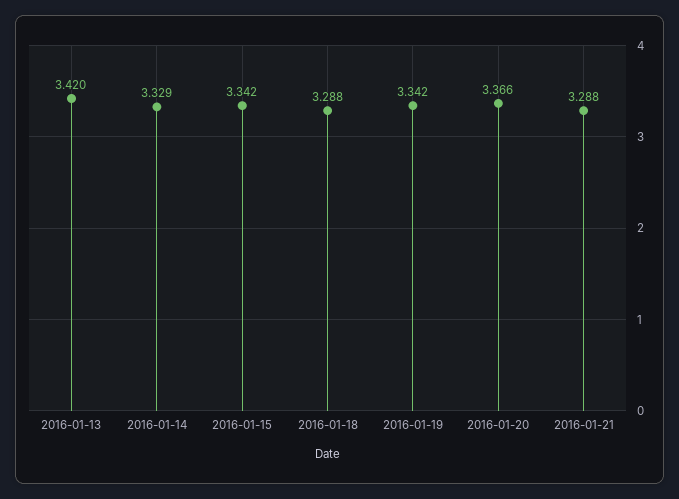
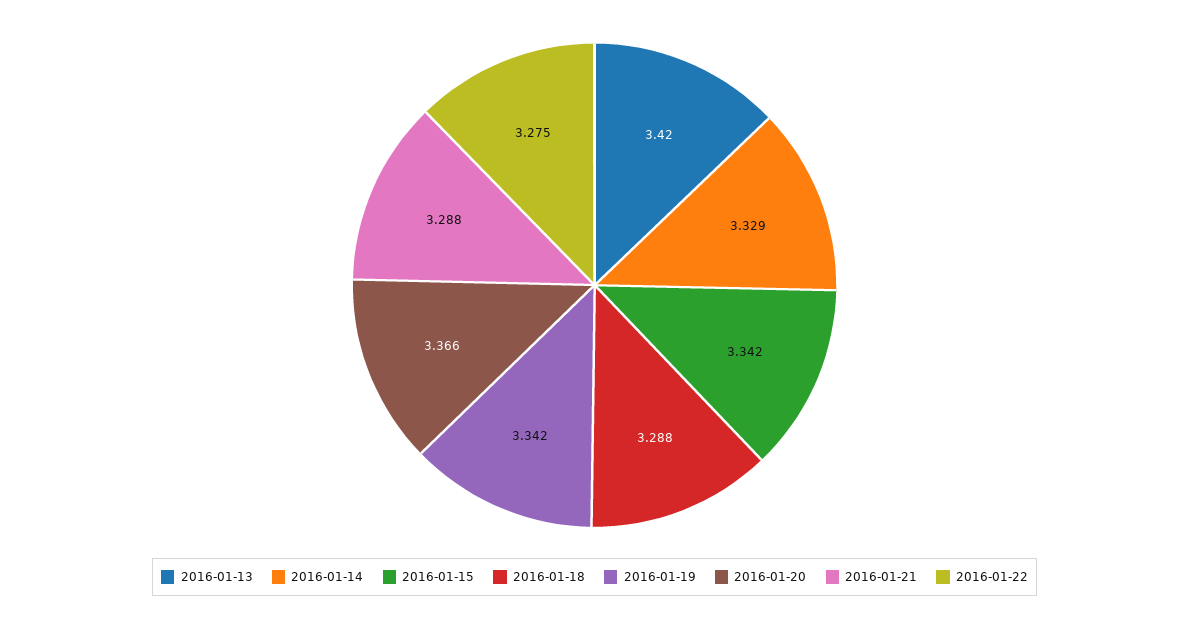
2016-01-22: none -> 3.275

